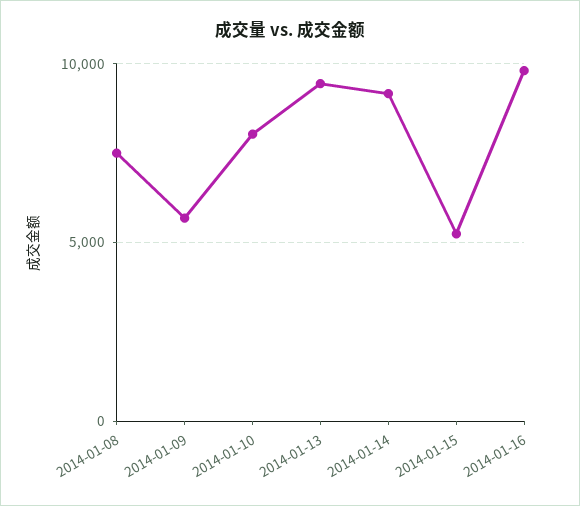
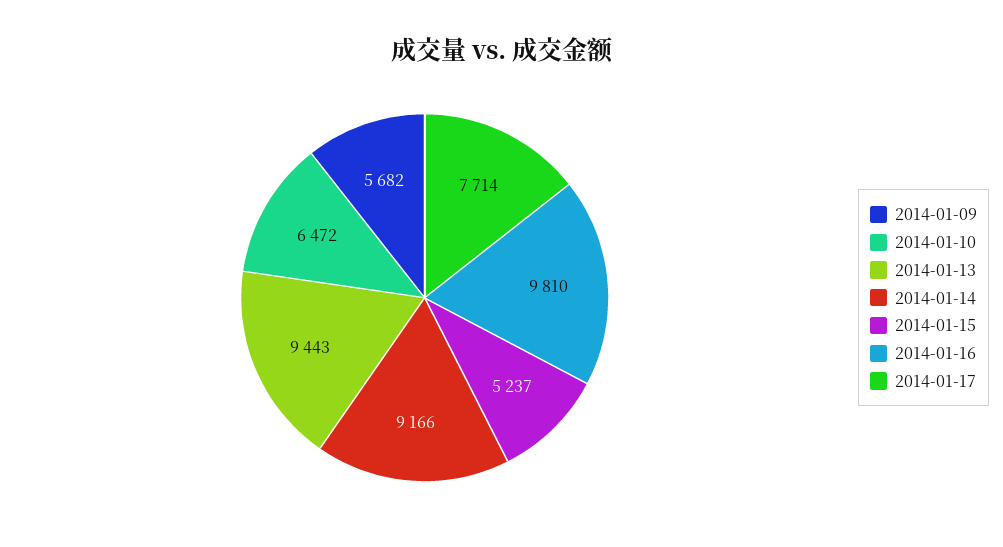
2014-01-08: 7500 -> none
2014-01-10: 8000 -> 6472
2014-01-17: none -> 7714

